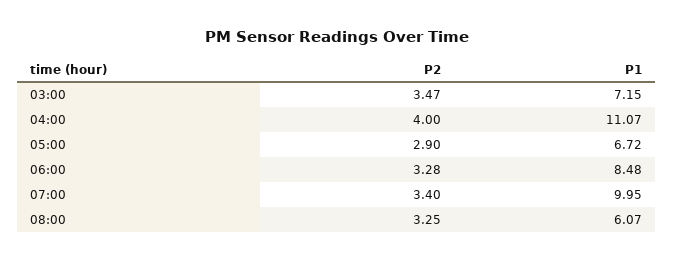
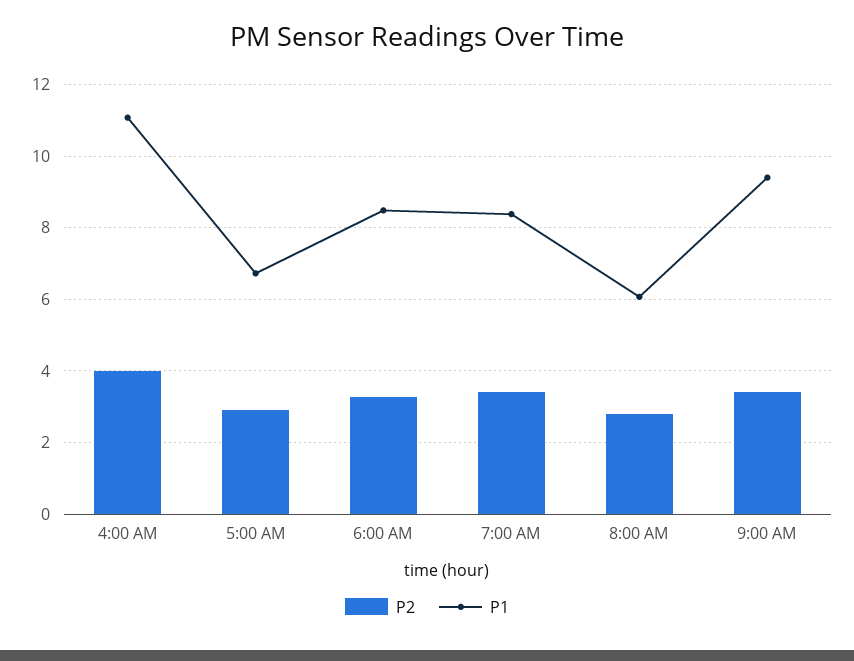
P2, 03:00: 3.47 -> none
P1, 03:00: 7.15 -> none
P1, 07:00: 9.95 -> 8.4
P2, 08:00: 3.25 -> 2.8
P2, 9:00 AM: none -> 3.4
P1, 9:00 AM: none -> 9.4

